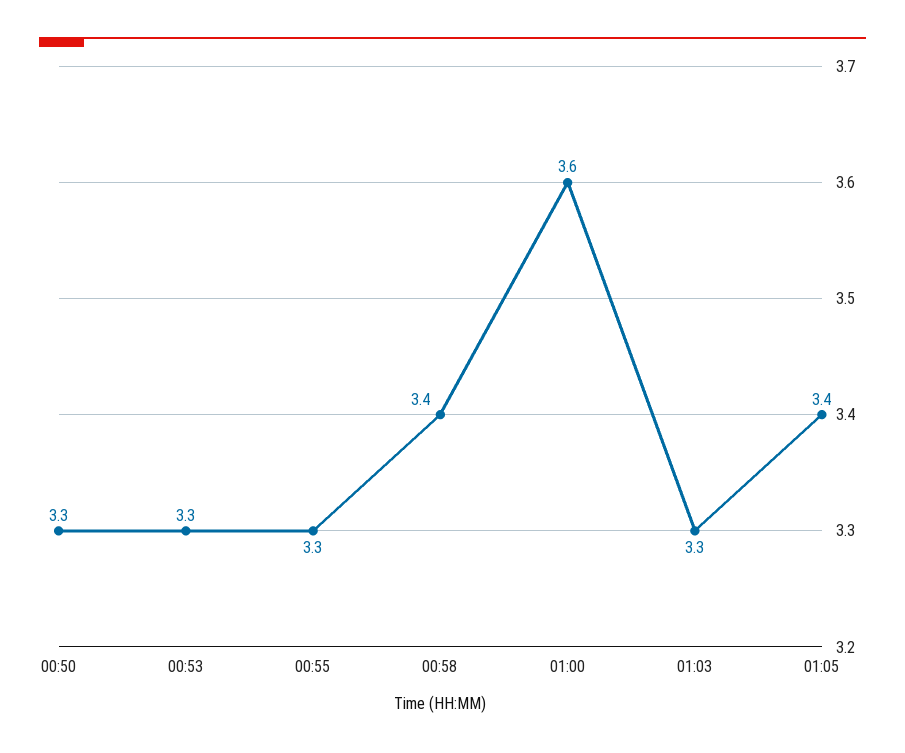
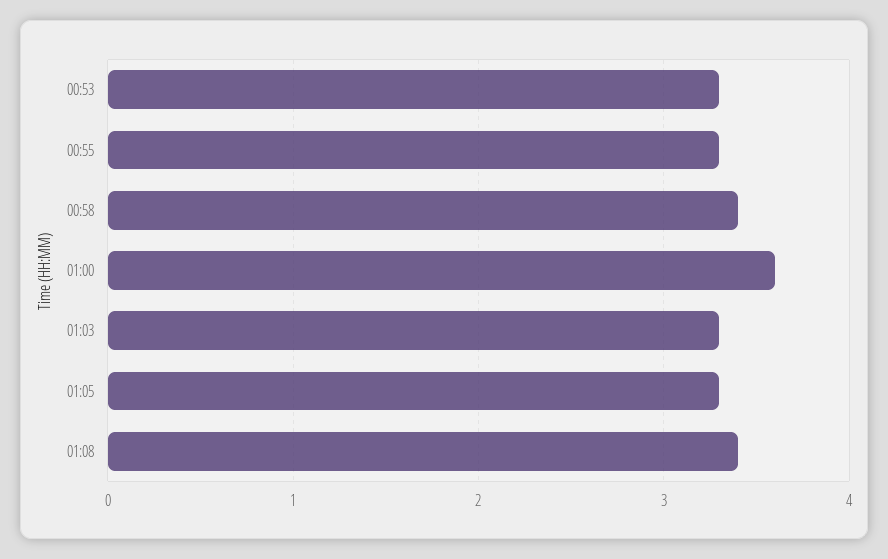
00:50: 3.3 -> none
01:05: 3.4 -> 3.3
01:08: none -> 3.4

